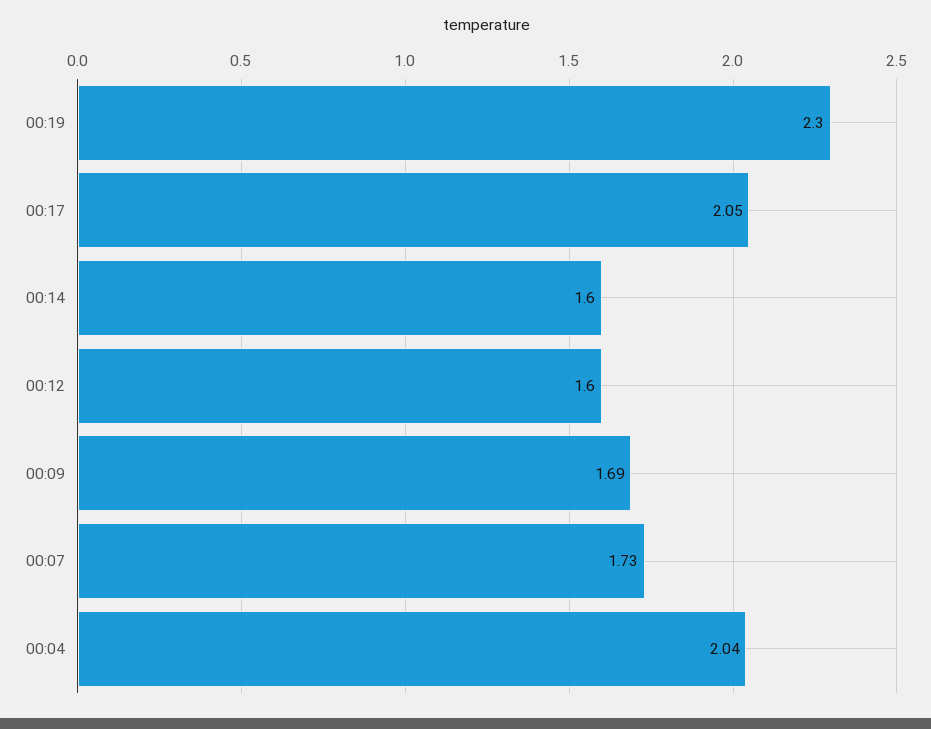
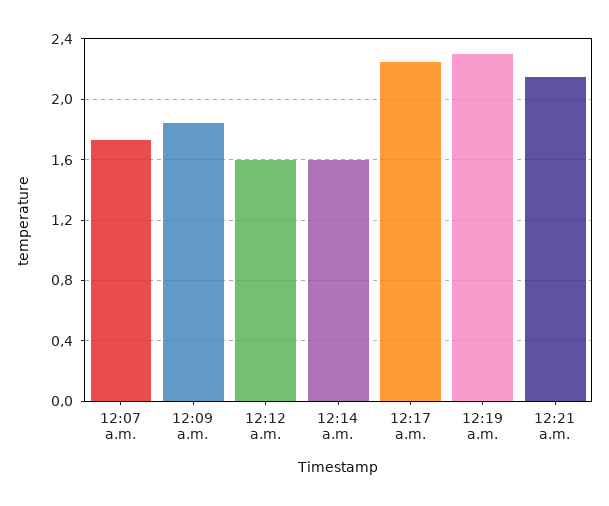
00:17: 2.05 -> 2.25
00:09: 1.69 -> 1.85
00:04: 2.04 -> none
12:21 a.m.: none -> 2.15

